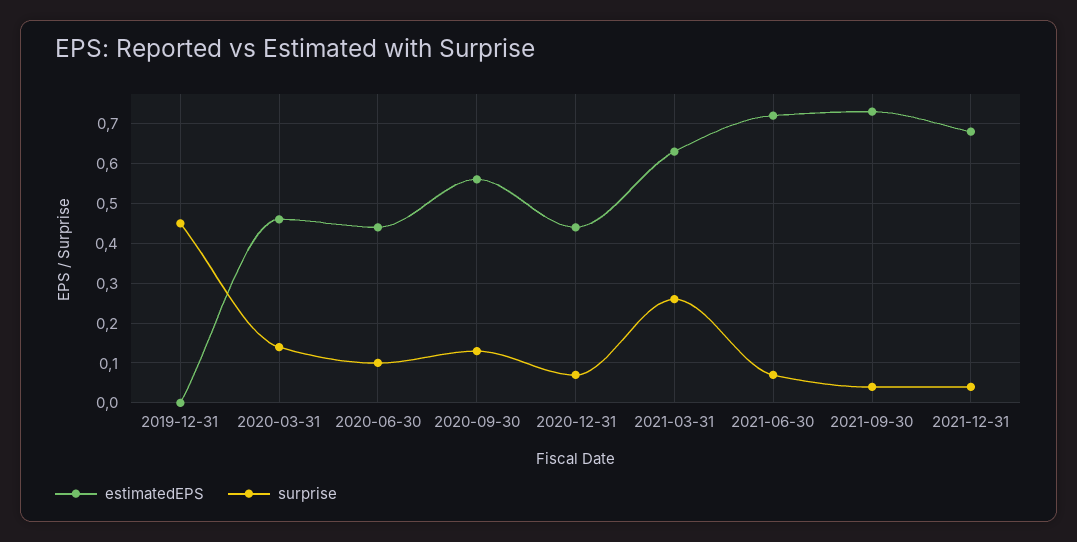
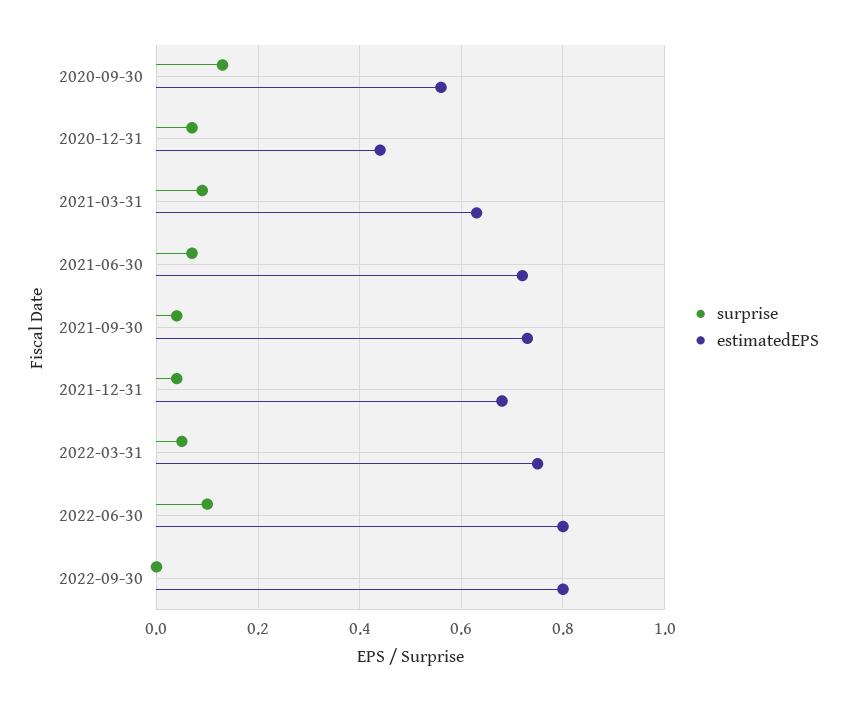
estimatedEPS, 2019-12-31: 0 -> none
surprise, 2019-12-31: 0.45 -> none
estimatedEPS, 2020-03-31: 0.45 -> none
surprise, 2020-03-31: 0.15 -> none
estimatedEPS, 2020-06-30: 0.45 -> none
surprise, 2020-06-30: 0.1 -> none
surprise, 2021-03-31: 0.25 -> 0.1
surprise, 2022-03-31: none -> 0.05
estimatedEPS, 2022-03-31: none -> 0.75
surprise, 2022-06-30: none -> 0.1
estimatedEPS, 2022-06-30: none -> 0.8
surprise, 2022-09-30: none -> 0
estimatedEPS, 2022-09-30: none -> 0.8

